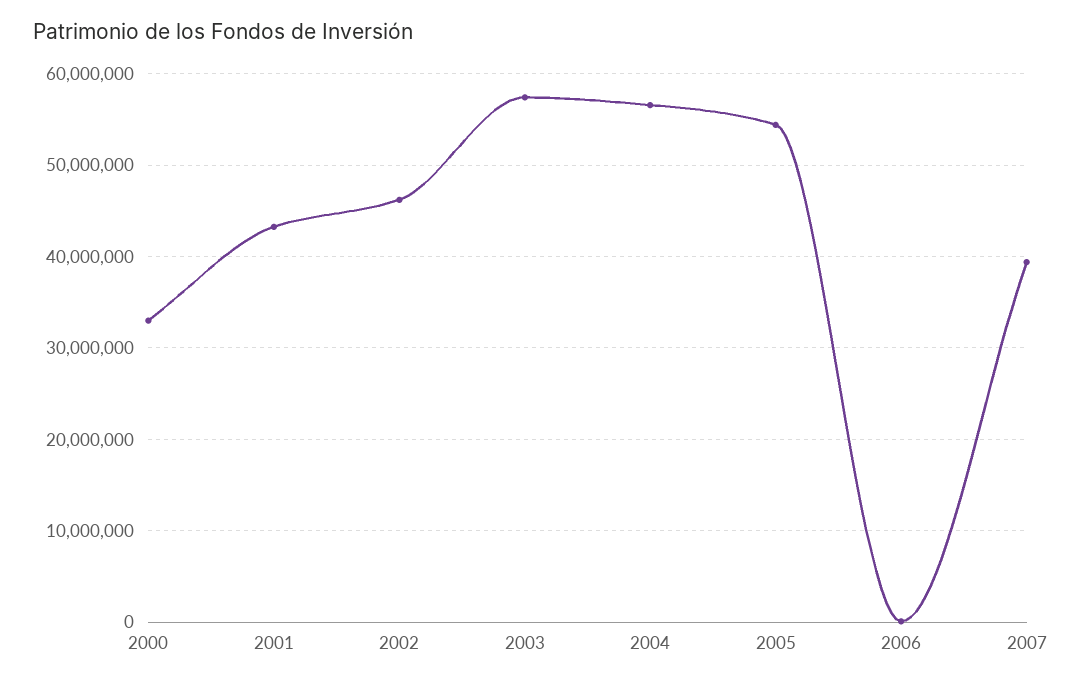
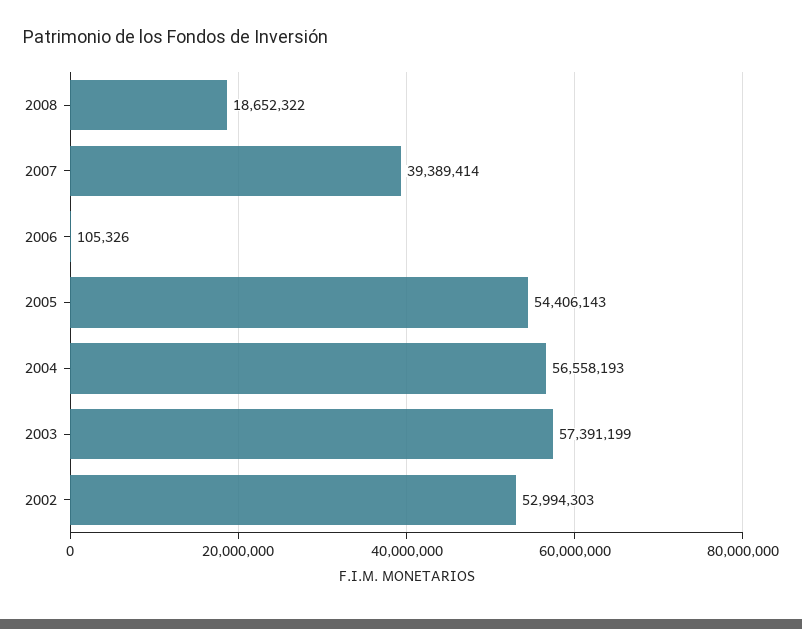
2000: 33000000 -> none
2001: 43000000 -> none
2002: 46000000 -> 52994303
2008: none -> 18652322

